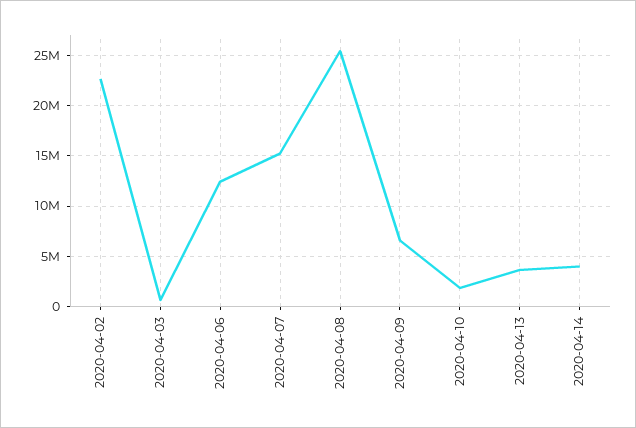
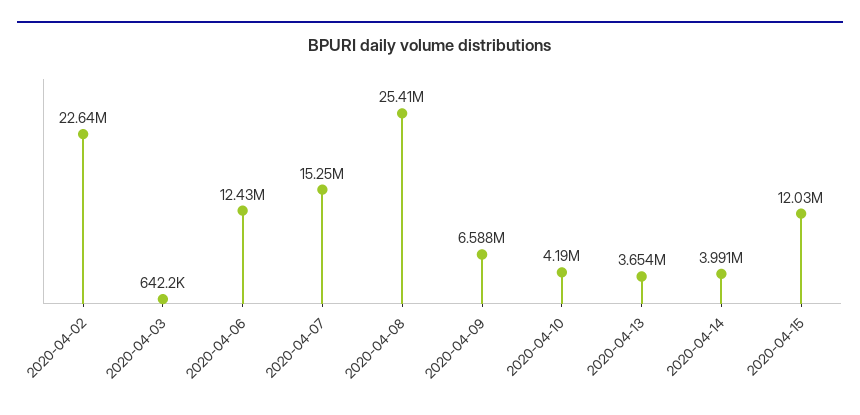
2020-04-10: 2000000 -> 4190000
2020-04-15: none -> 12030000

